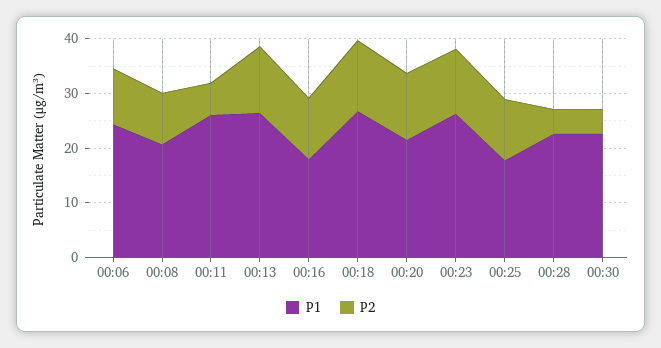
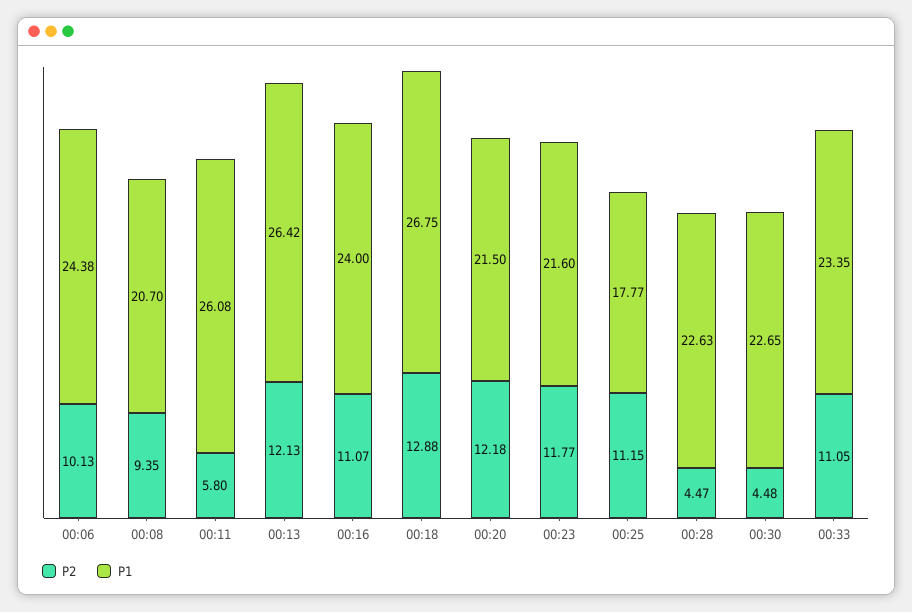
P1, 00:16: 18 -> 24
P1, 00:23: 26 -> 21.6
P2, 00:33: none -> 11.05
P1, 00:33: none -> 23.35

